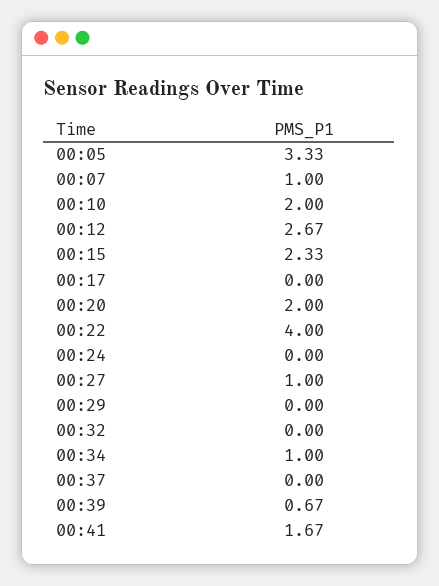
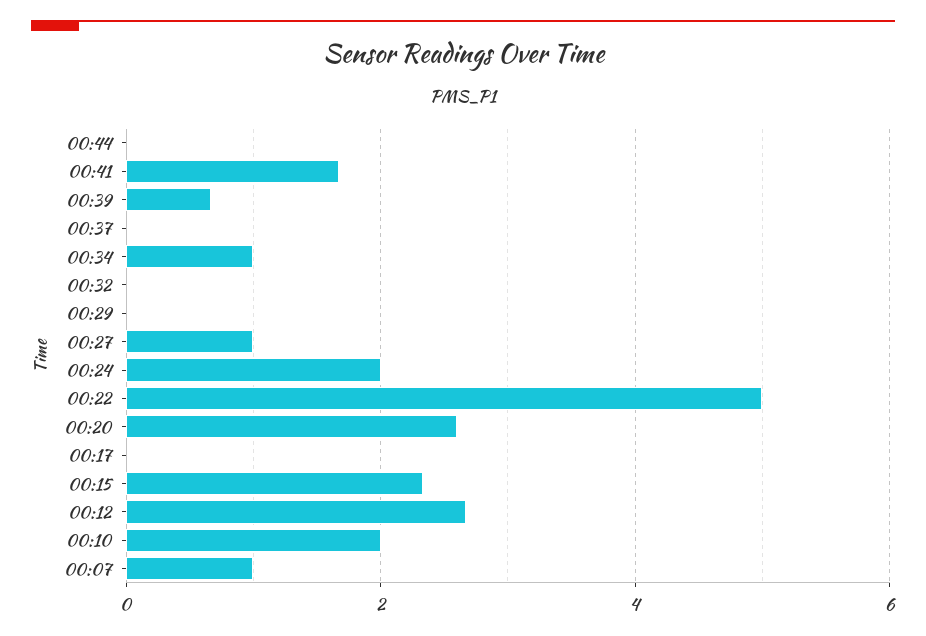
00:05: 3.33 -> none
00:20: 2 -> 2.6
00:22: 4 -> 5
00:24: 0 -> 2
00:44: none -> 0

